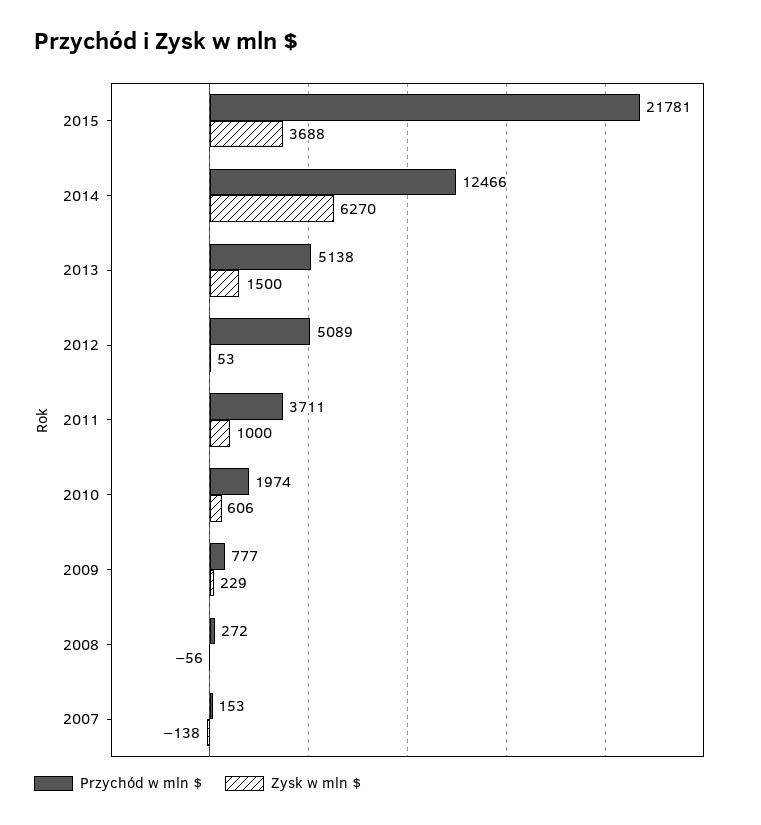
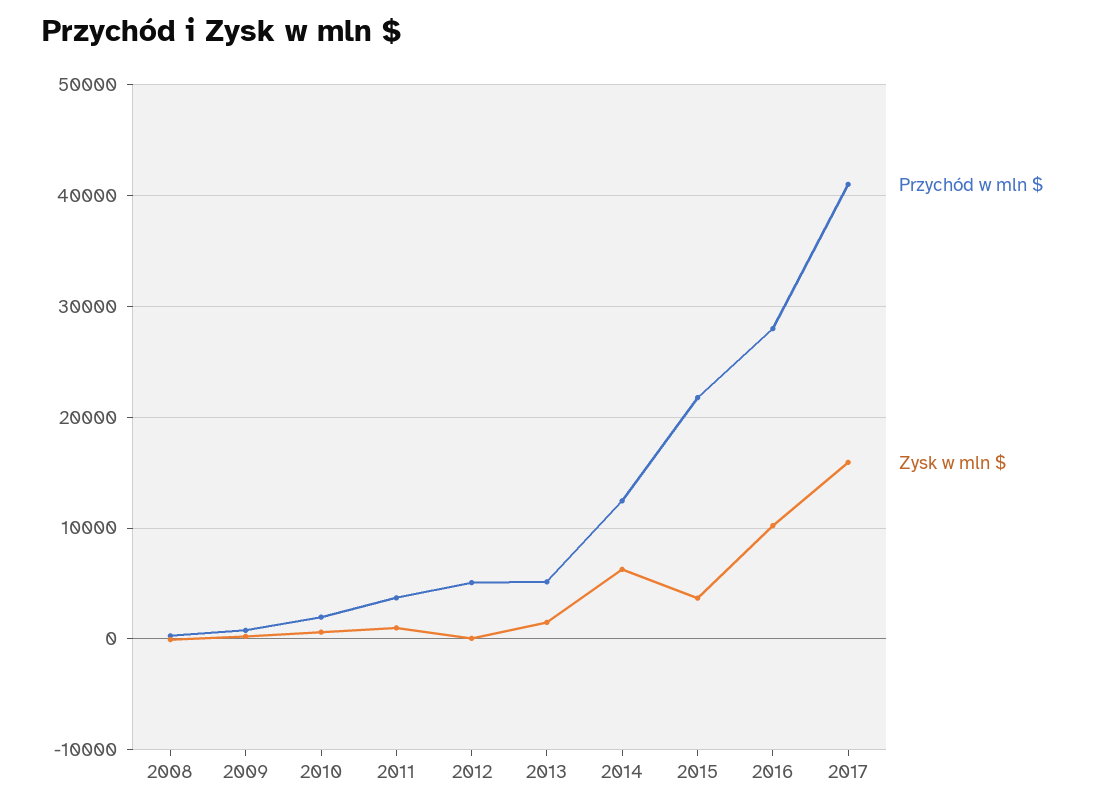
Przychód w mln $, 2007: 153 -> none
Zysk w mln $, 2007: -138 -> none
Przychód w mln $, 2016: none -> 28000
Zysk w mln $, 2016: none -> 10000
Przychód w mln $, 2017: none -> 41000
Zysk w mln $, 2017: none -> 16000

